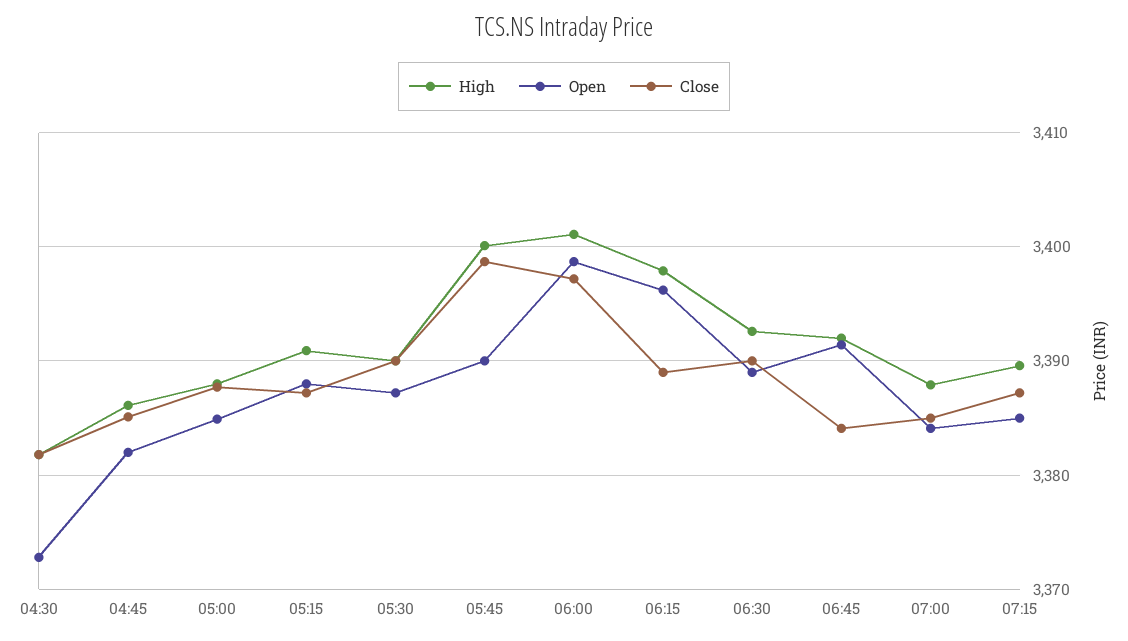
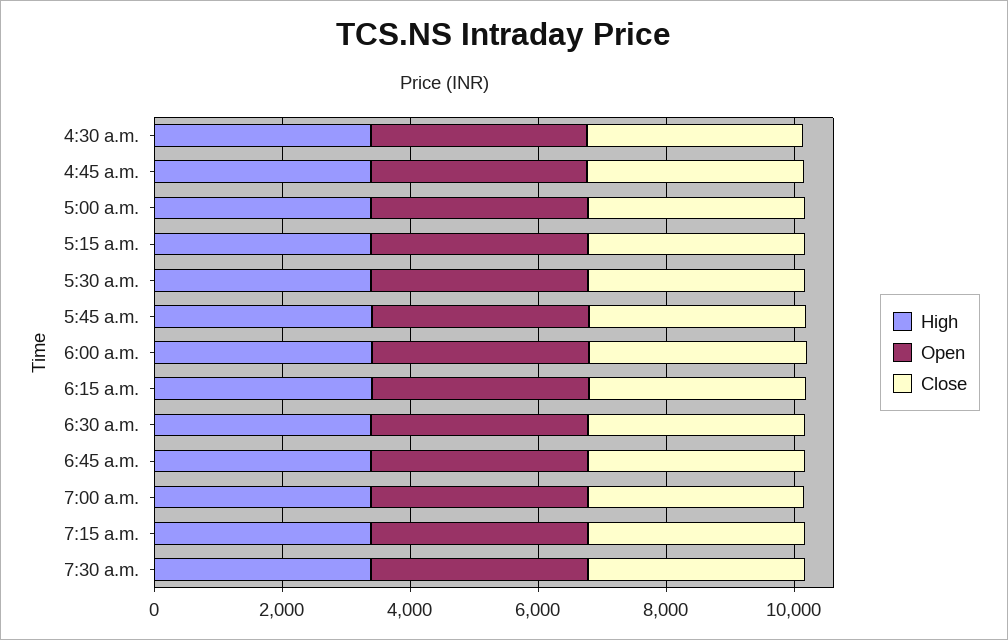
High, 7:30 a.m.: none -> 3500
Open, 7:30 a.m.: none -> 3500
Close, 7:30 a.m.: none -> 3500

